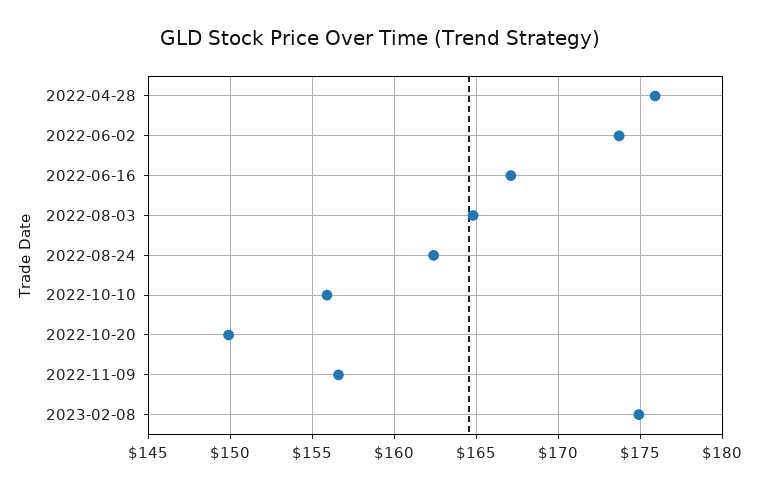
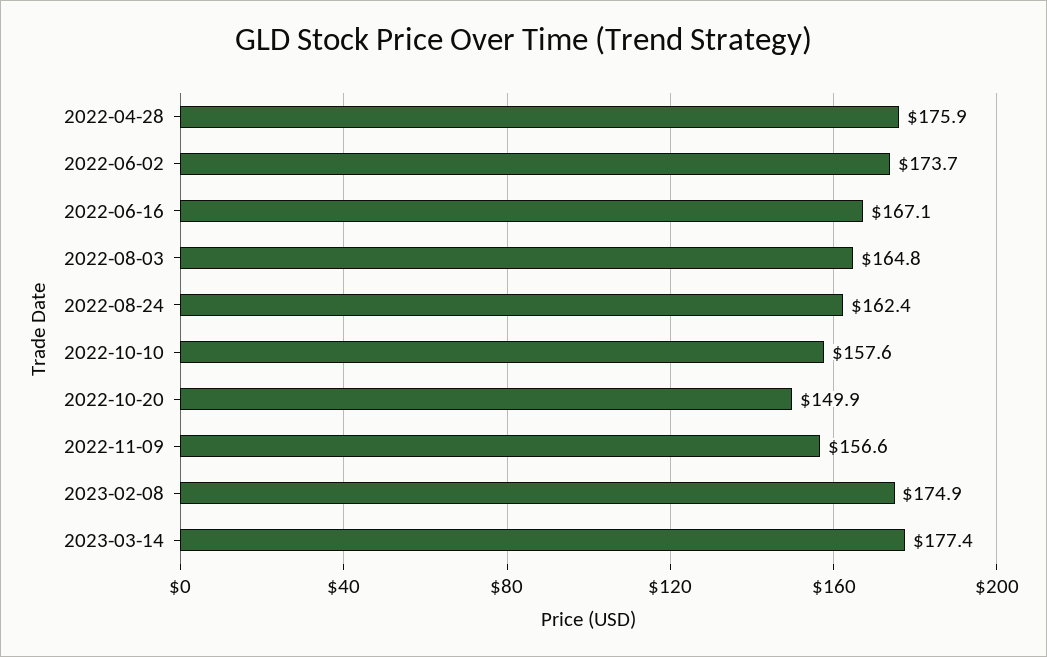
2022-10-10: 156 -> 157.6
2023-03-14: none -> 177.4

